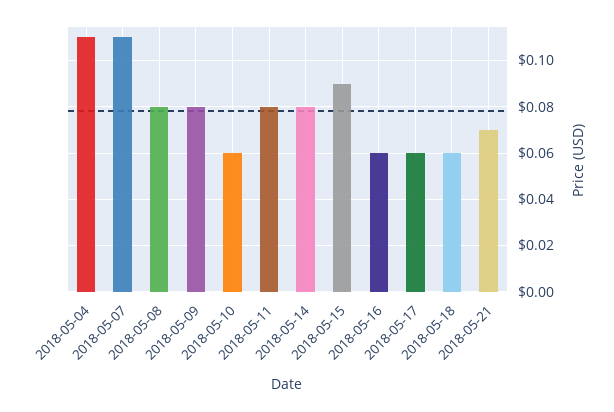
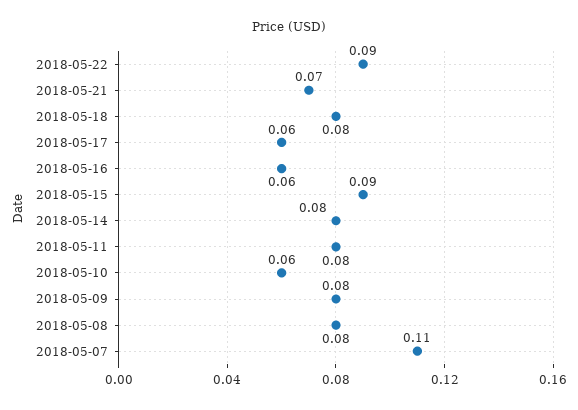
2018-05-04: 0.11 -> none
2018-05-18: 0.06 -> 0.08
2018-05-22: none -> 0.09

